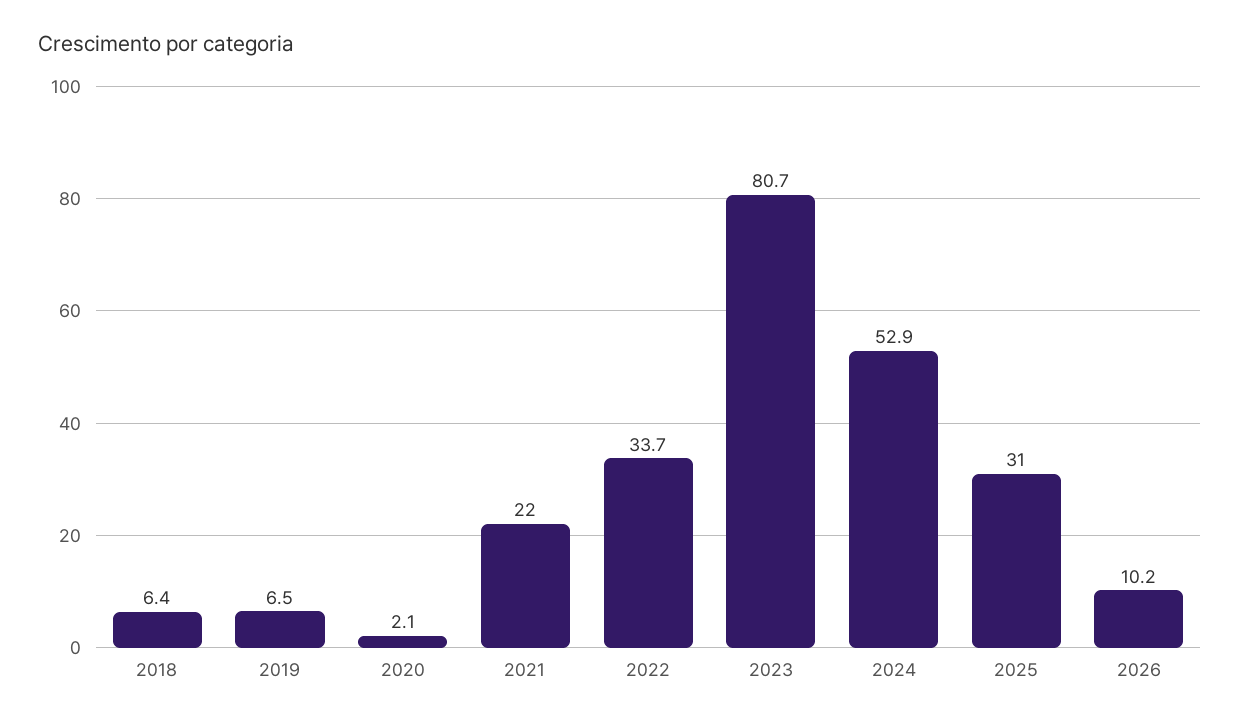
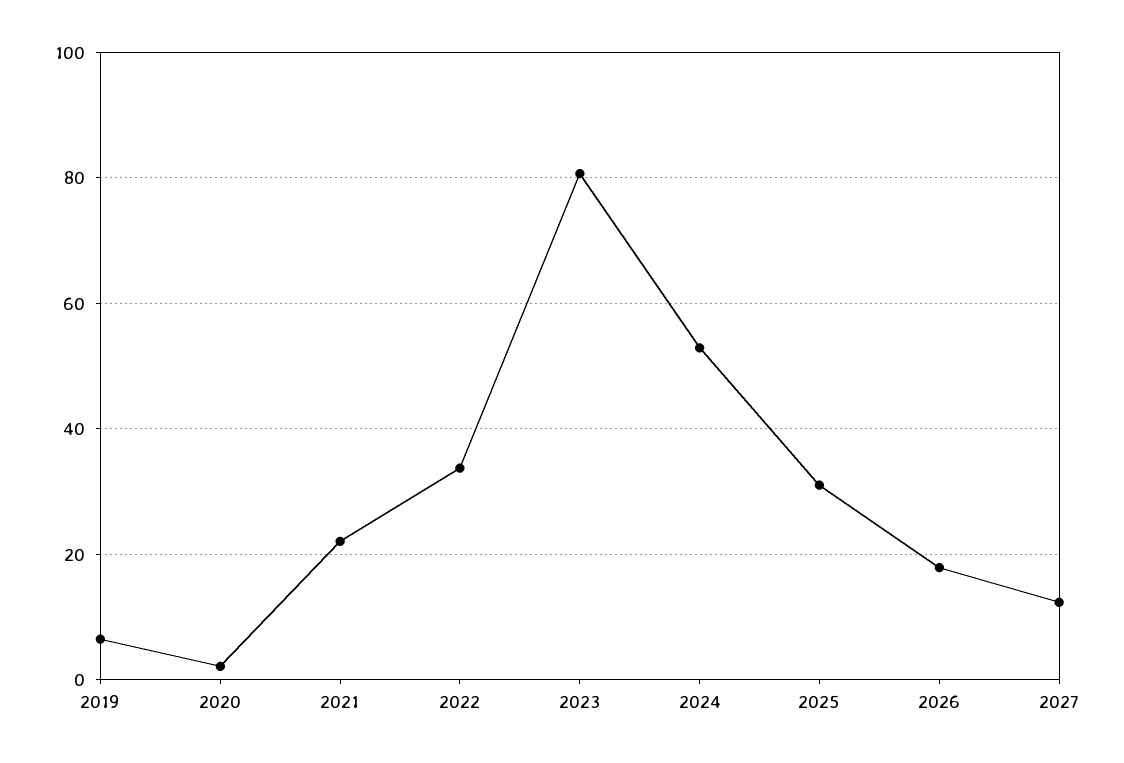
2018: 6.4 -> none
2026: 10.2 -> 18
2027: none -> 12

